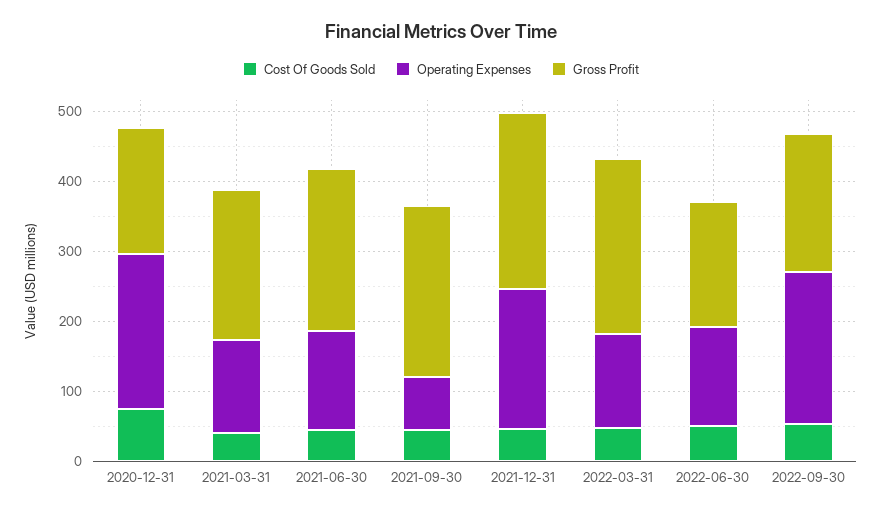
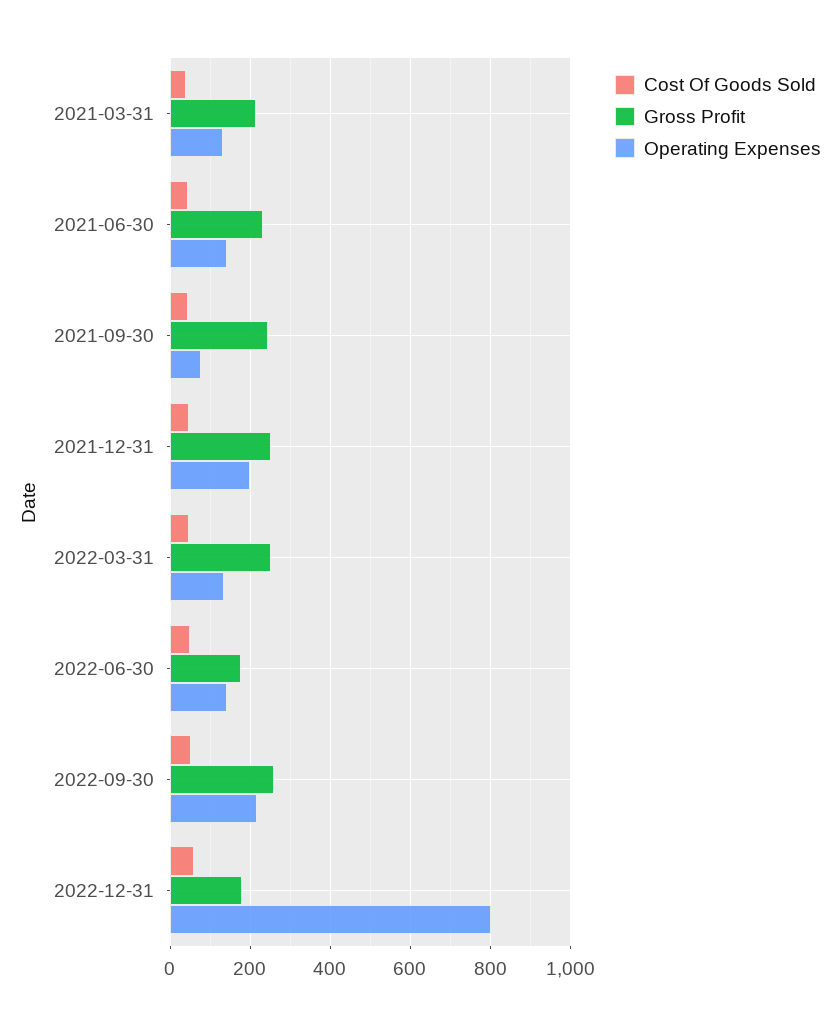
Cost Of Goods Sold, 2020-12-31: 80 -> none
Operating Expenses, 2020-12-31: 220 -> none
Gross Profit, 2020-12-31: 180 -> none
Gross Profit, 2022-09-30: 200 -> 260
Cost Of Goods Sold, 2022-12-31: none -> 60
Gross Profit, 2022-12-31: none -> 180
Operating Expenses, 2022-12-31: none -> 800

